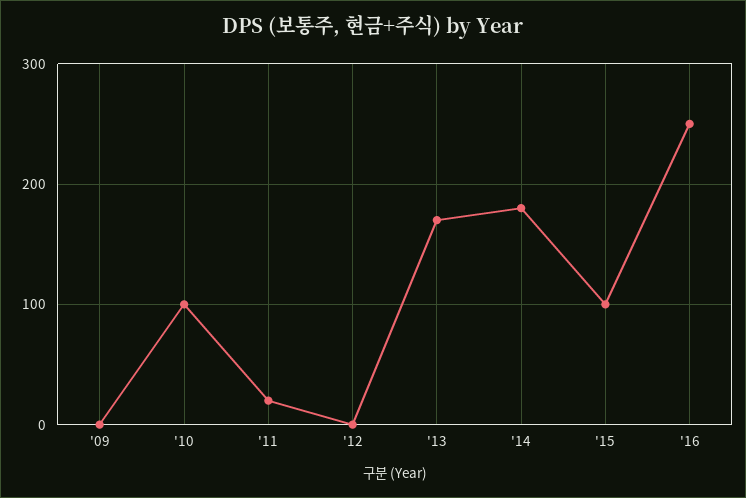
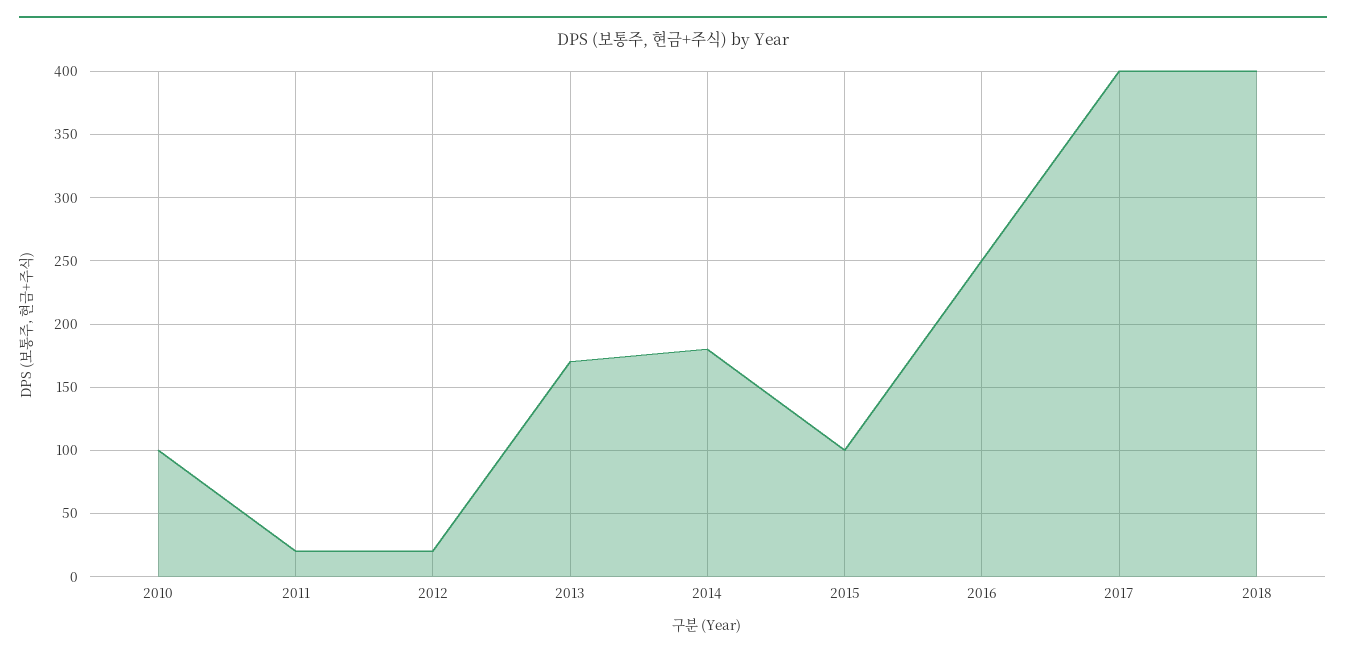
'09: 0 -> none
'12: 0 -> 20
2017: none -> 400
2018: none -> 400

